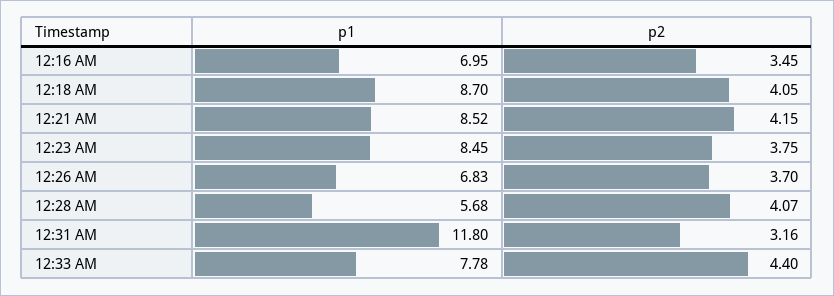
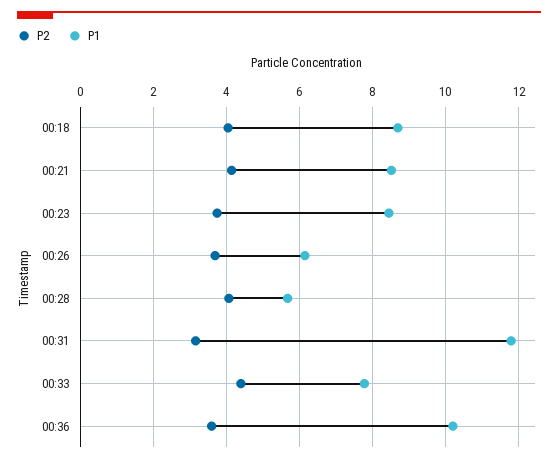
p1, 12:16 AM: 6.95 -> none
p2, 12:16 AM: 3.45 -> none
p1, 12:26 AM: 6.83 -> 6.2
p2, 00:36: none -> 3.6
p1, 00:36: none -> 10.2

